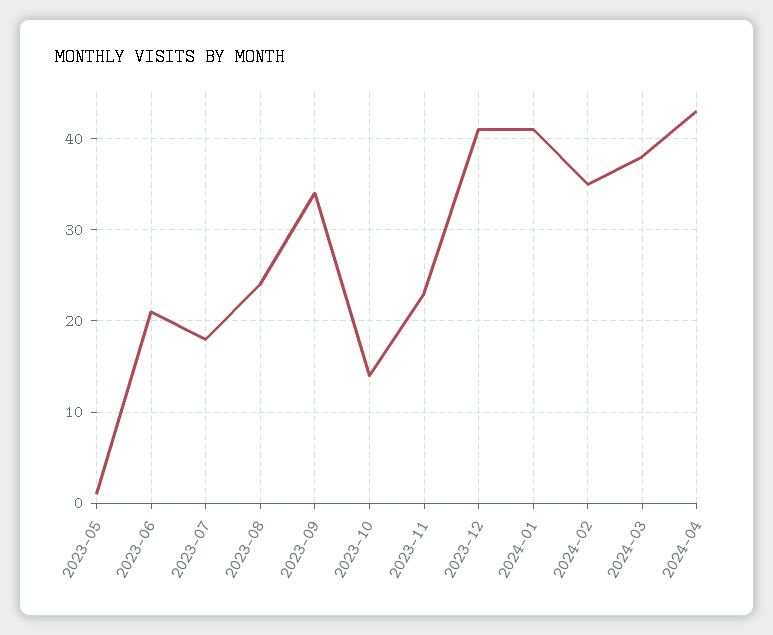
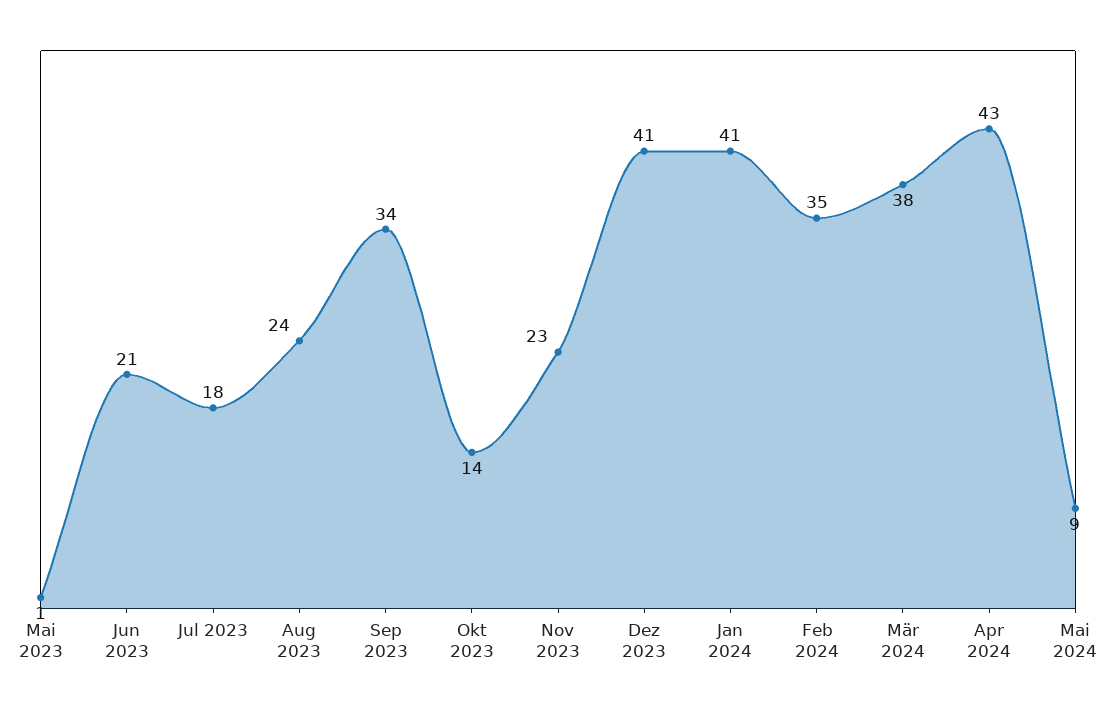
Mai 2024: none -> 9

